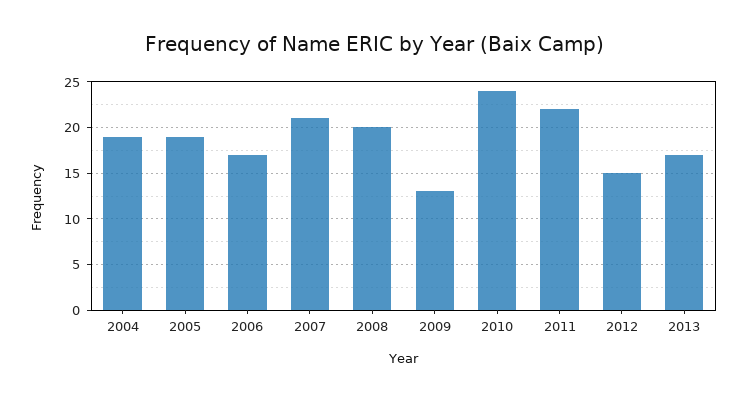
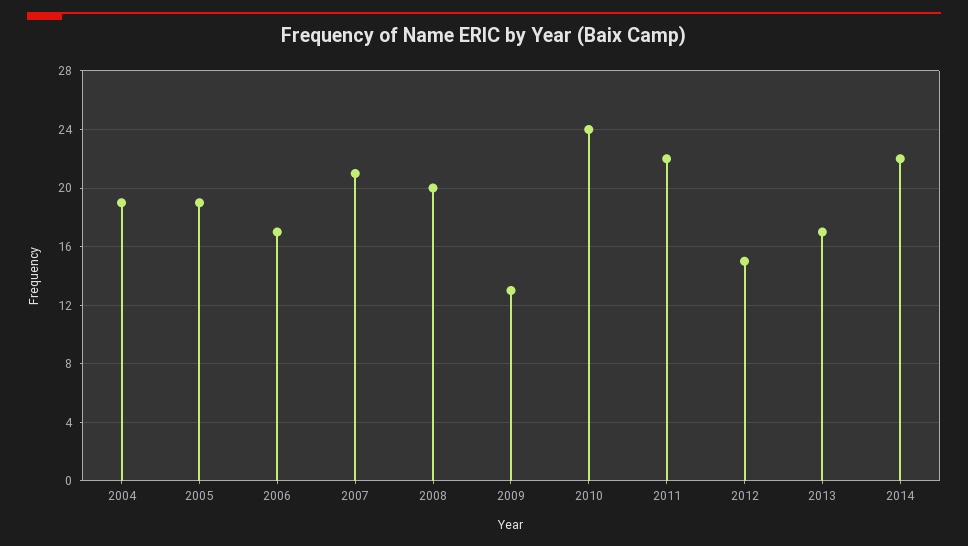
2014: none -> 22

